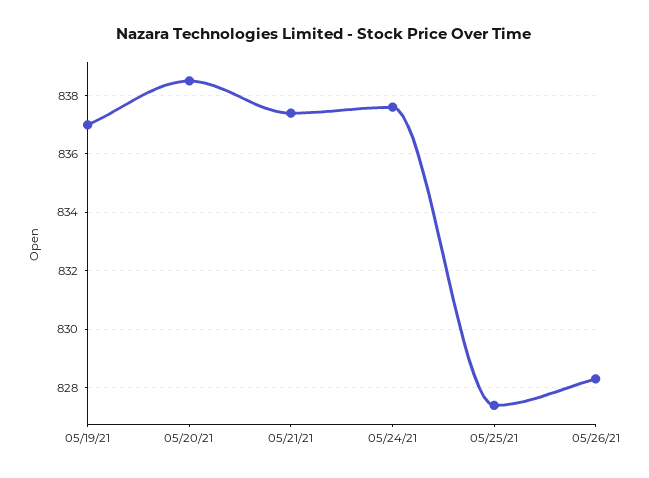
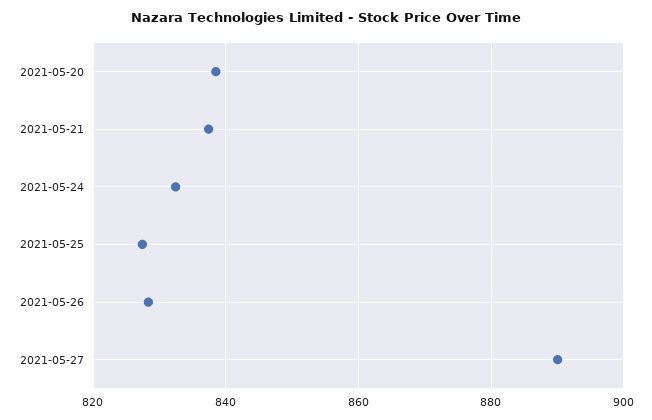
05/19/21: 837 -> none
05/24/21: 837.5 -> 832
2021-05-27: none -> 890

